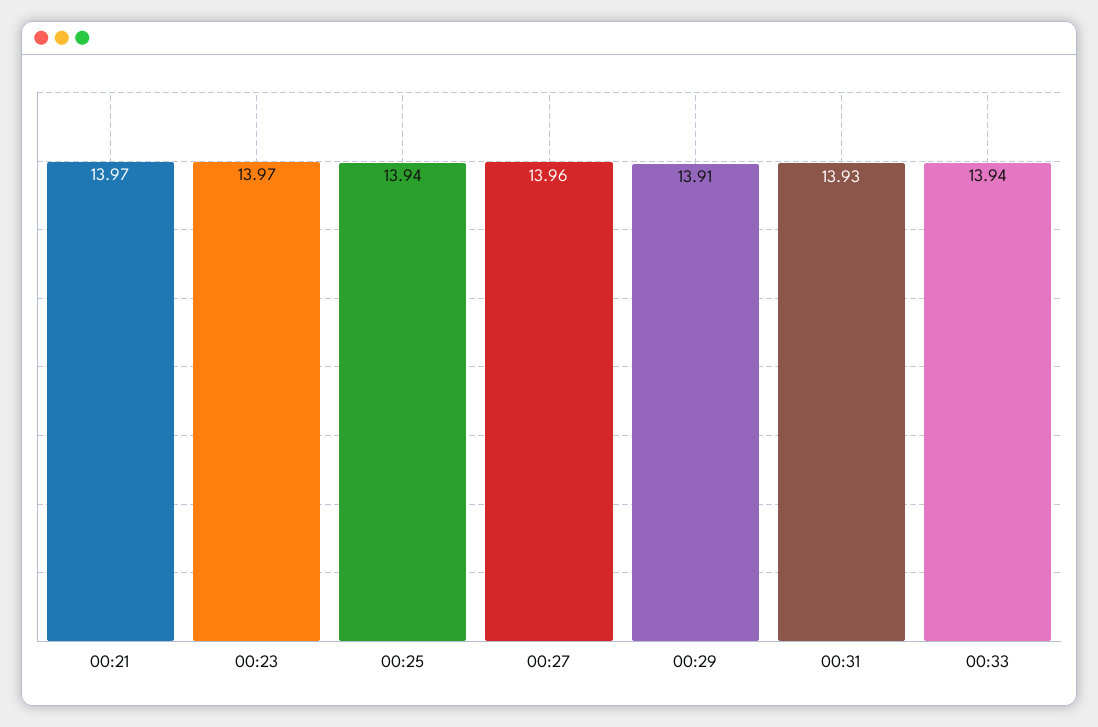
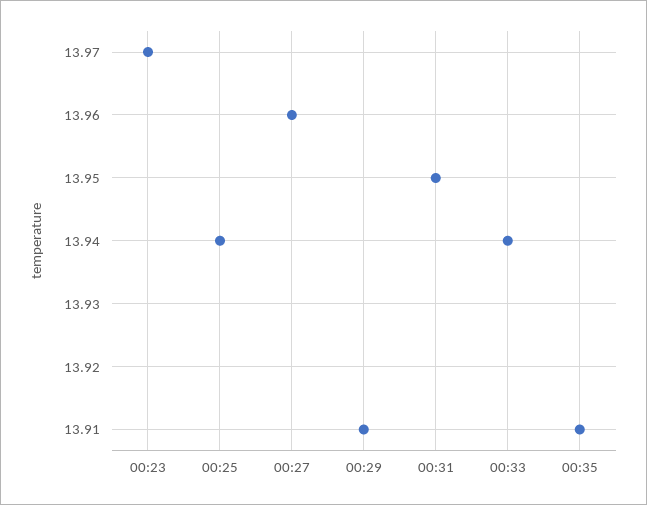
00:21: 13.97 -> none
00:31: 13.93 -> 13.95
00:35: none -> 13.91

